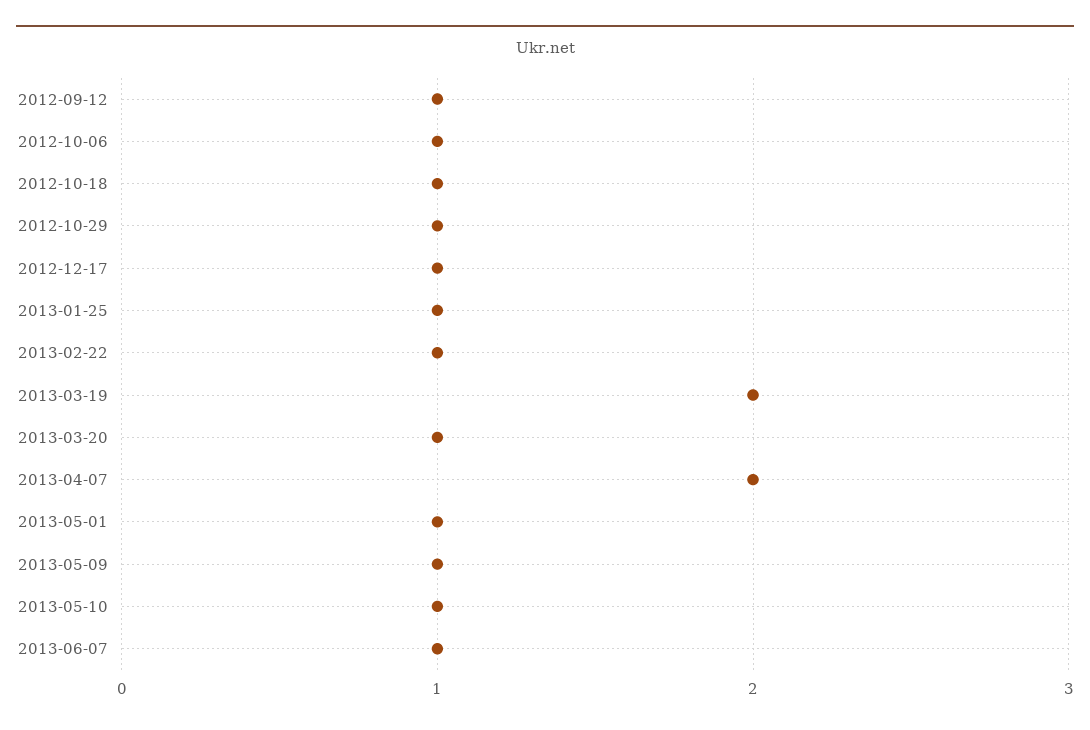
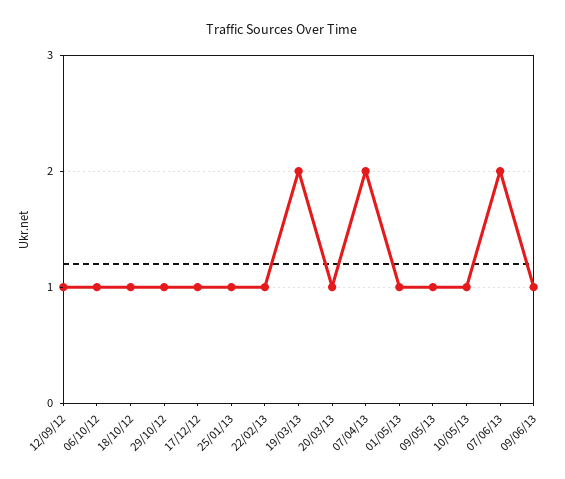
2013-06-07: 1 -> 2
09/06/13: none -> 1

